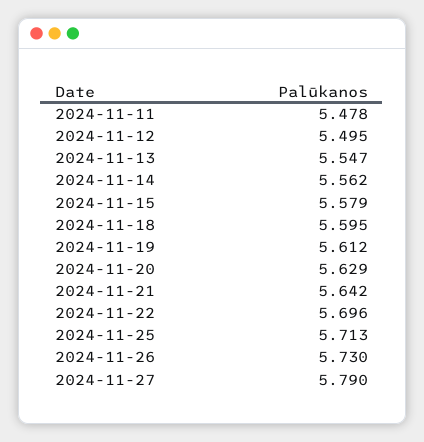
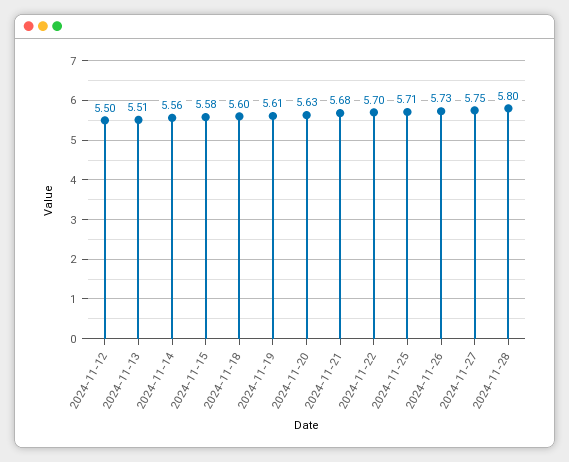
2024-11-11: 5.478 -> none
2024-11-13: 5.547 -> 5.51
2024-11-21: 5.642 -> 5.68
2024-11-27: 5.79 -> 5.75
2024-11-28: none -> 5.8

